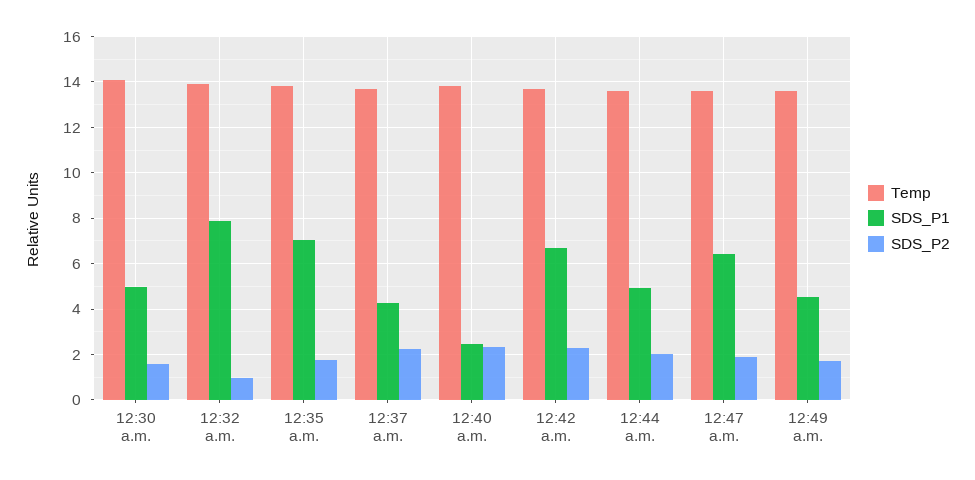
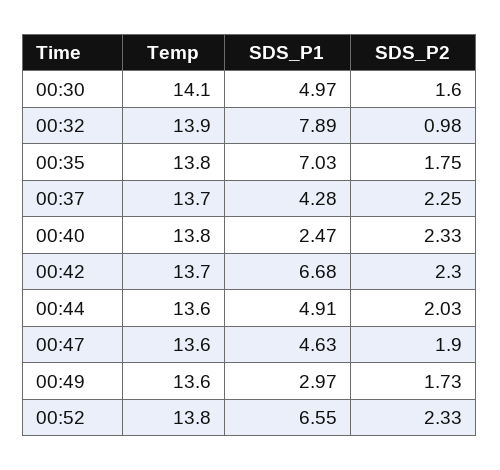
SDS_P1, 12:47 a.m.: 6.5 -> 4.63
SDS_P1, 12:49 a.m.: 4.5 -> 2.97
Temp, 00:52: none -> 13.8
SDS_P1, 00:52: none -> 6.55
SDS_P2, 00:52: none -> 2.33

